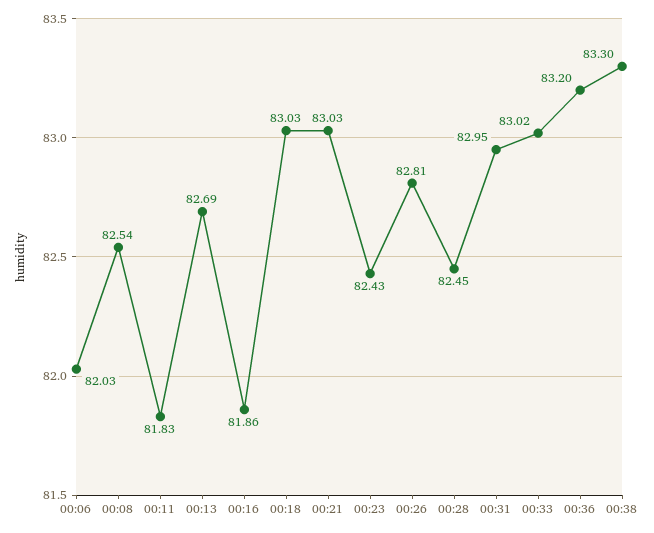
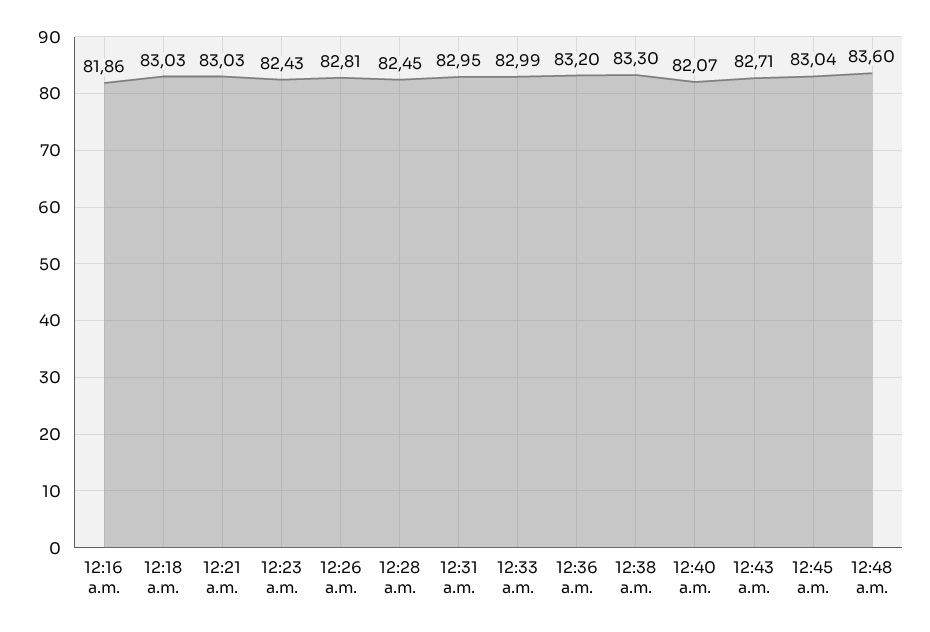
00:06: 82.03 -> none
00:08: 82.54 -> none
00:11: 81.83 -> none
00:13: 82.69 -> none
00:33: 83.02 -> 82.99
12:40 a.m.: none -> 82.07
12:43 a.m.: none -> 82.71
12:45 a.m.: none -> 83.04
12:48 a.m.: none -> 83.6

